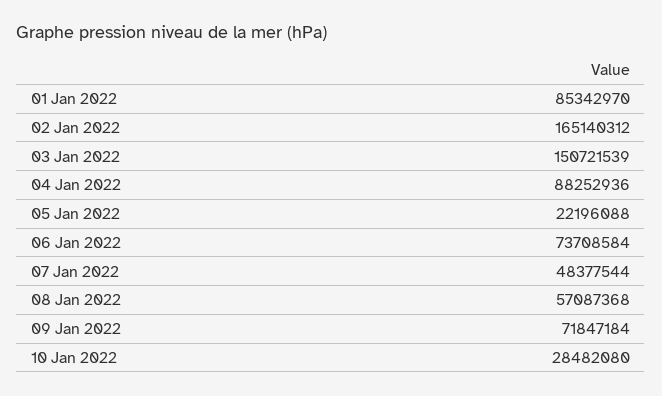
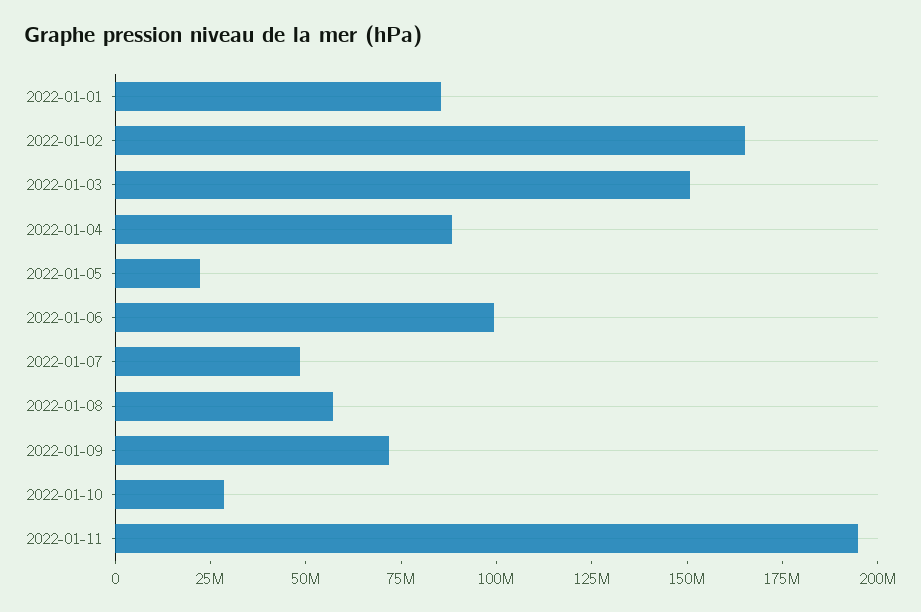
06 Jan 2022: 73708584 -> 100000000
2022-01-11: none -> 195000000

